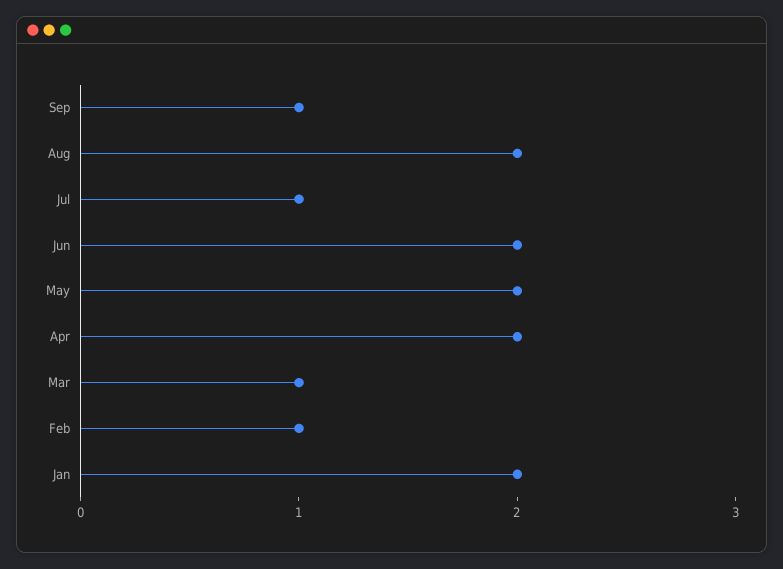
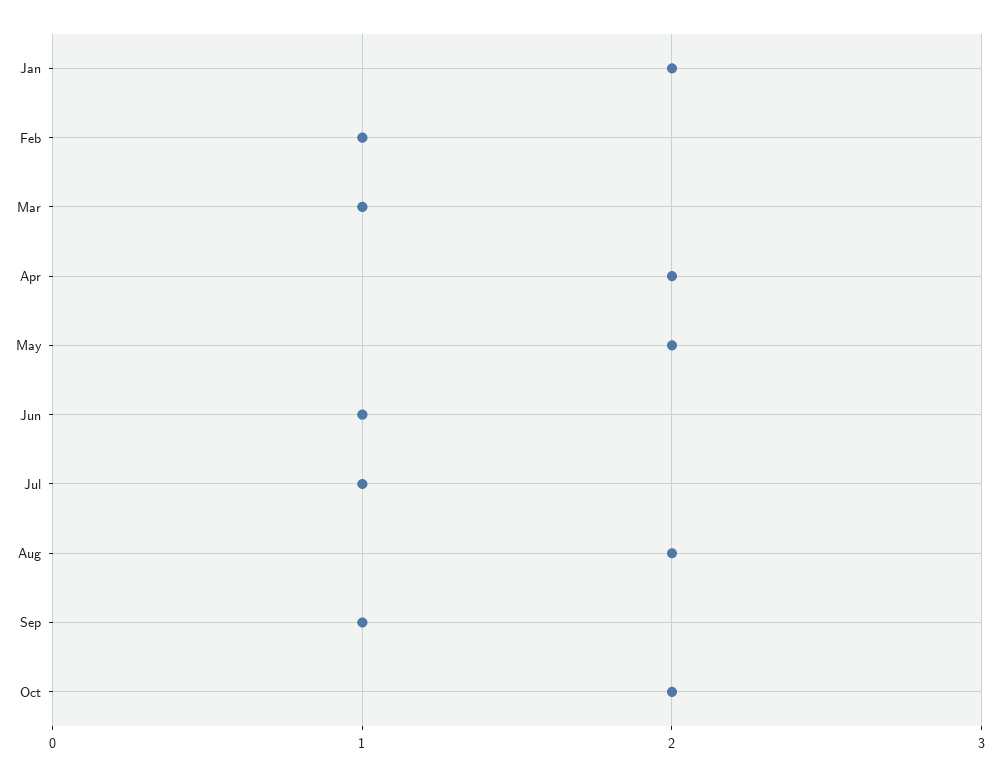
Jun: 2 -> 1
Oct: none -> 2

